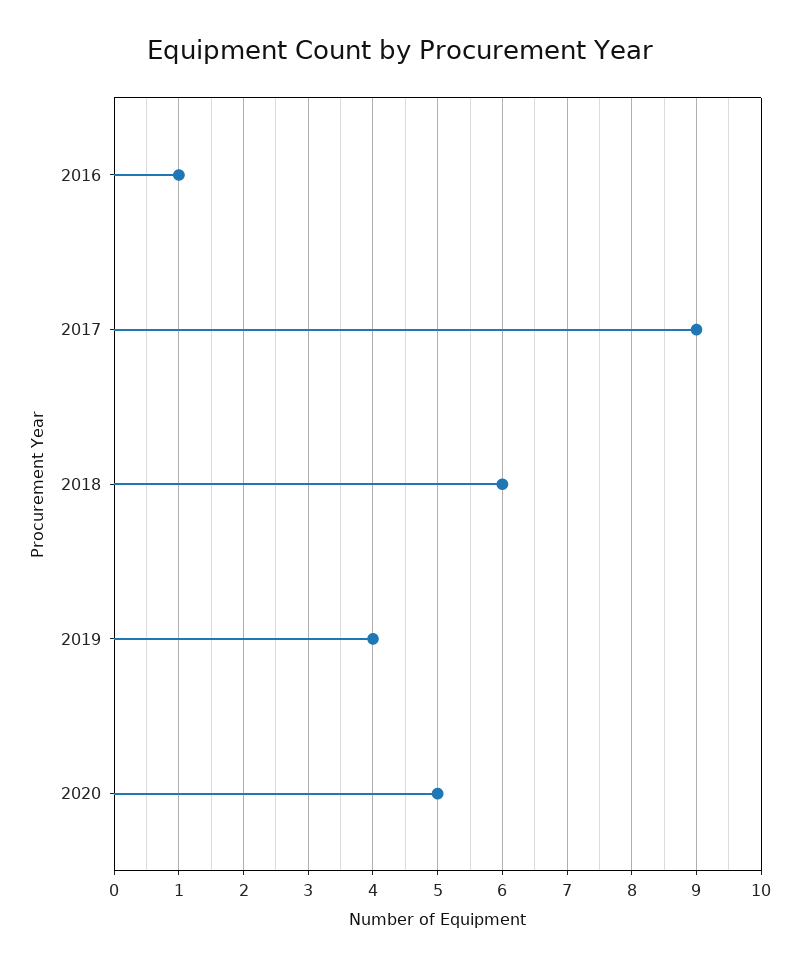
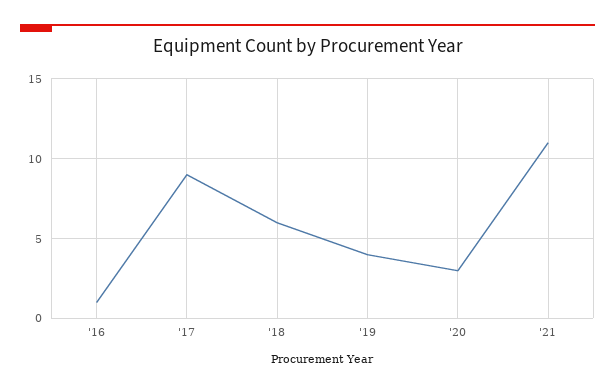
2020: 5 -> 3
'21: none -> 11

